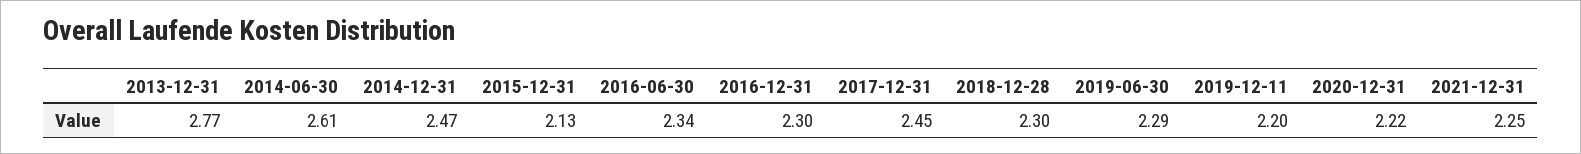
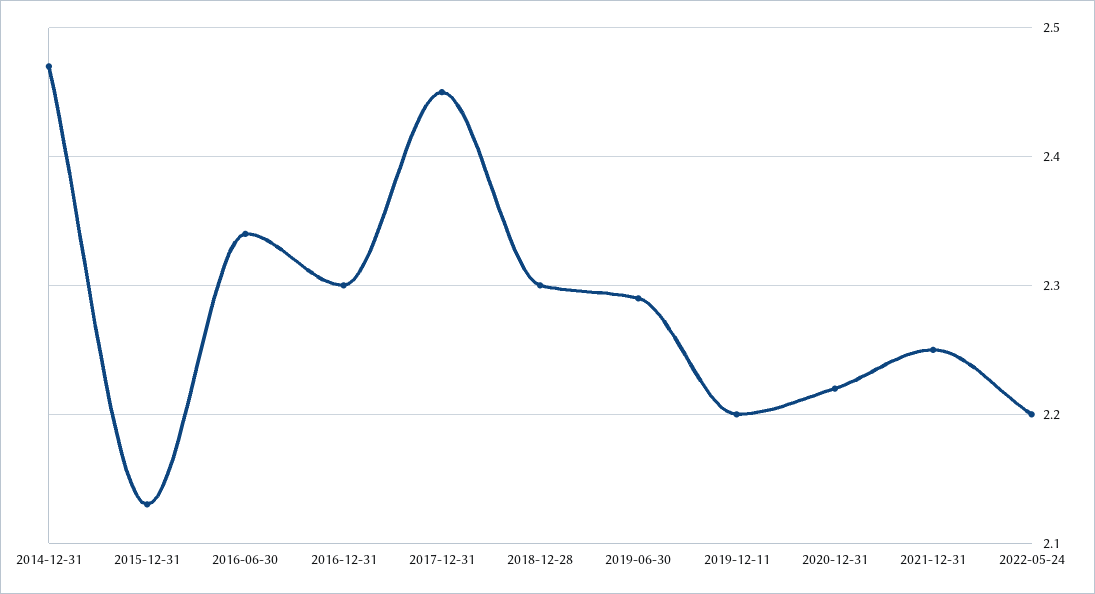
2013-12-31: 2.77 -> none
2014-06-30: 2.61 -> none
2022-05-24: none -> 2.2

